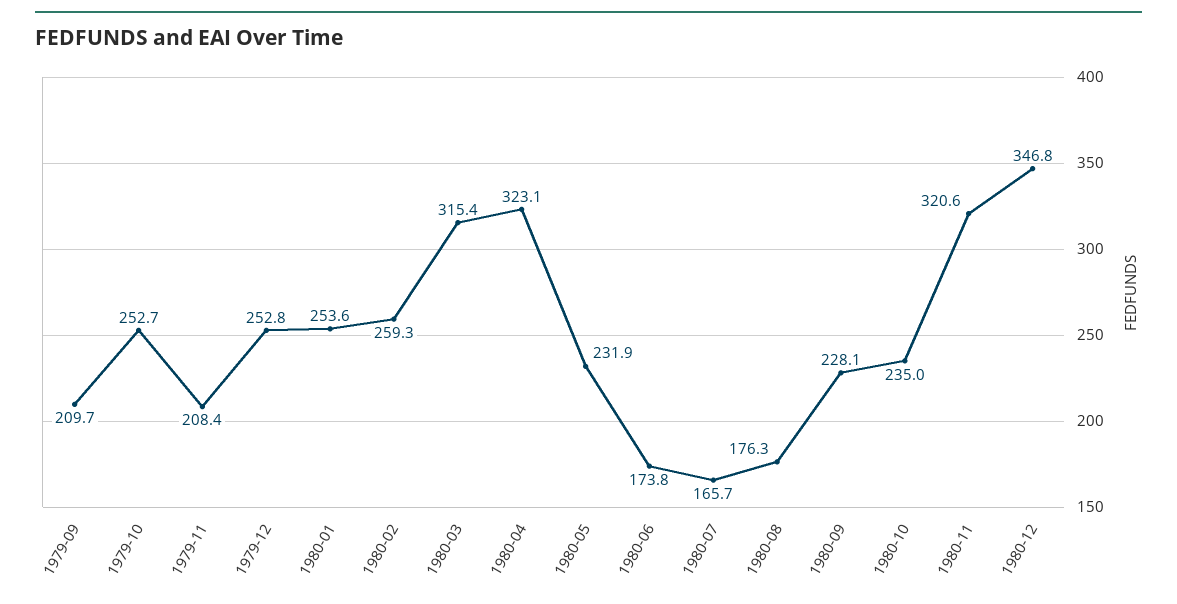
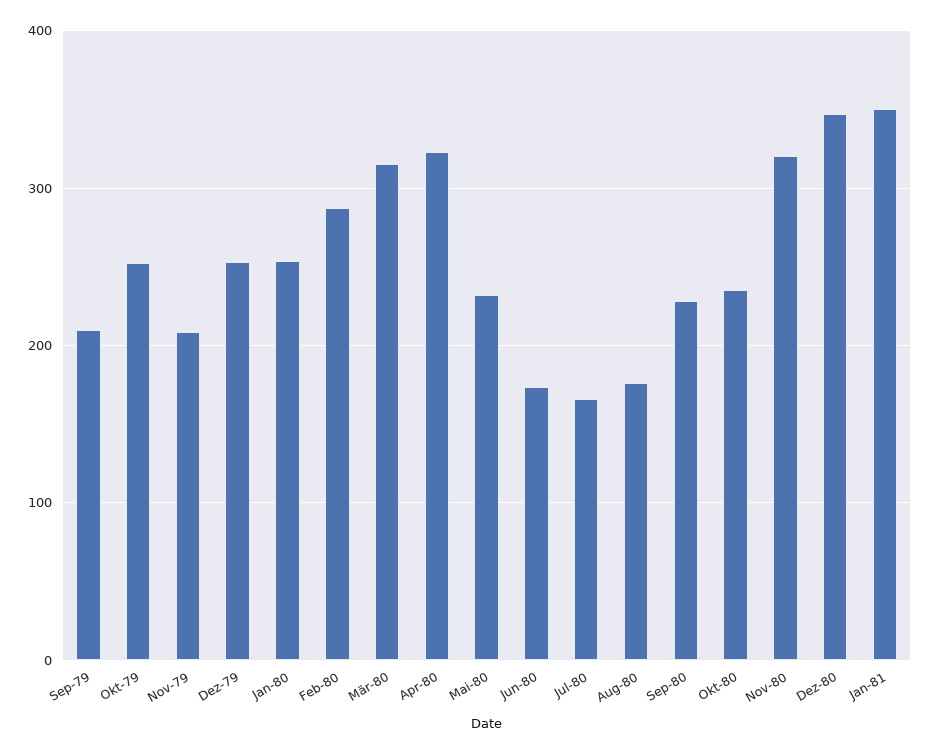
1980-02: 259.3 -> 290
Jan-81: none -> 350

